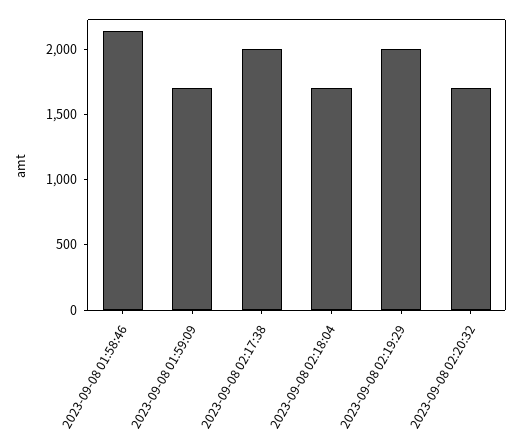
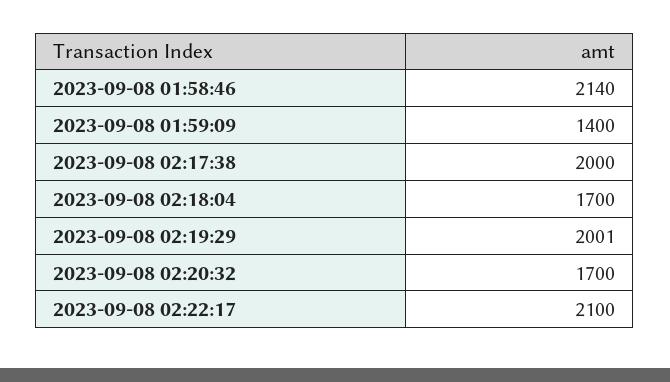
2023-09-08 01:59:09: 1700 -> 1400
2023-09-08 02:22:17: none -> 2100

